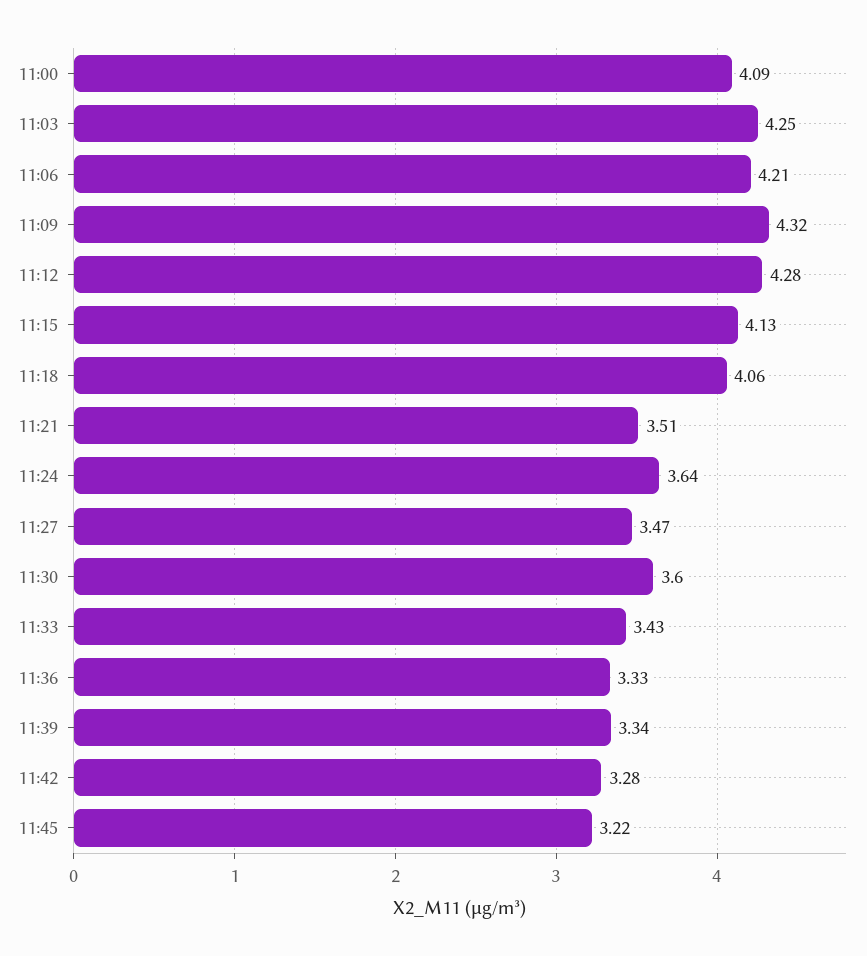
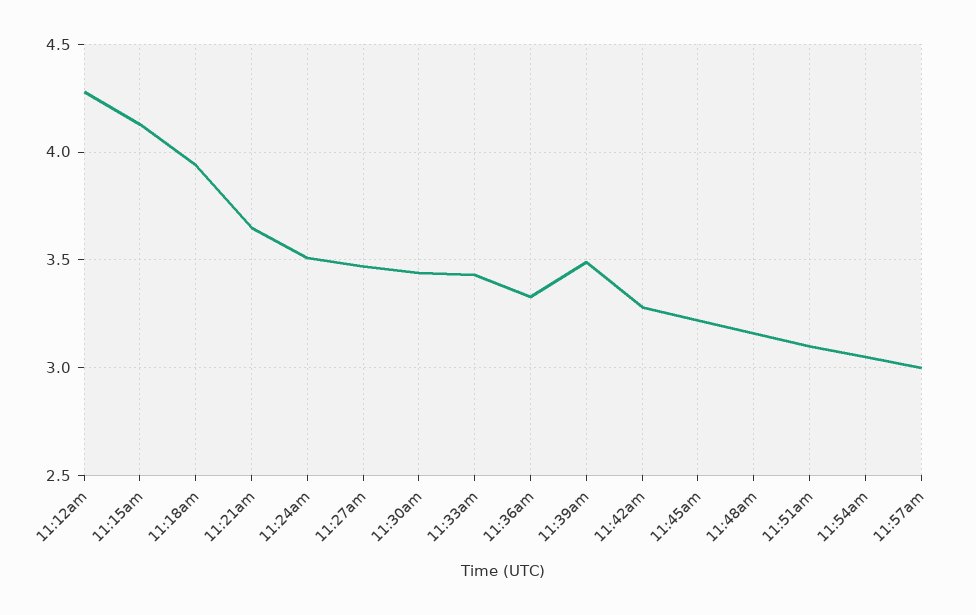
11:00: 4.09 -> none
11:03: 4.25 -> none
11:06: 4.21 -> none
11:09: 4.32 -> none
11:18: 4.06 -> 3.95
11:21: 3.51 -> 3.65
11:24: 3.64 -> 3.5
11:30: 3.6 -> 3.45
11:39: 3.34 -> 3.5
11:48am: none -> 3.15
11:51am: none -> 3.1
11:54am: none -> 3.05
11:57am: none -> 3

